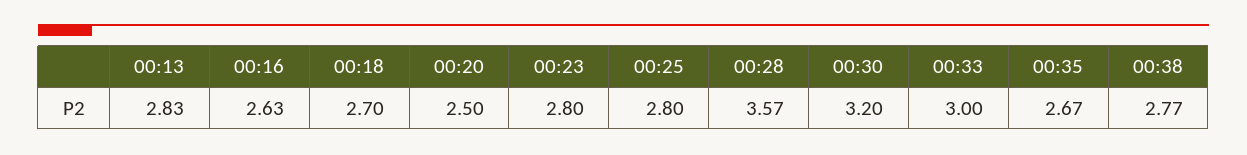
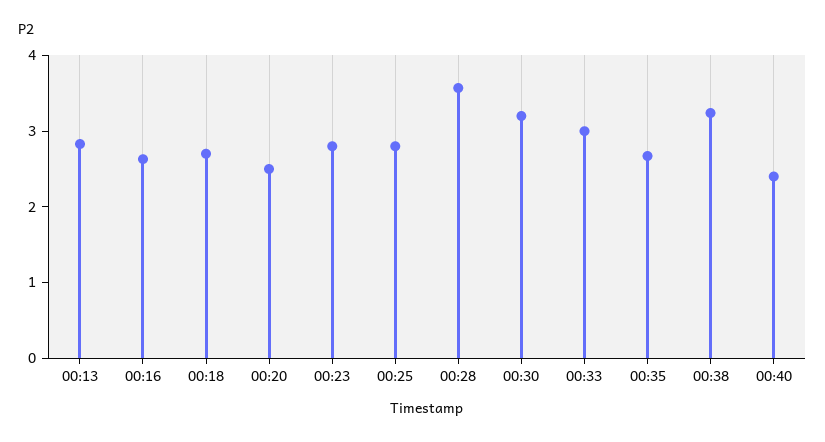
00:38: 2.77 -> 3.2
00:40: none -> 2.4

